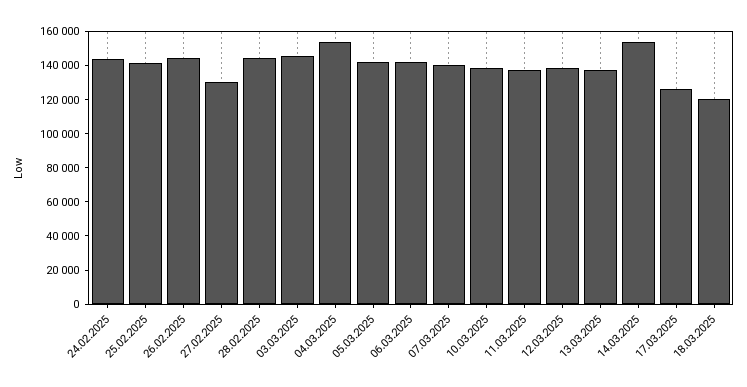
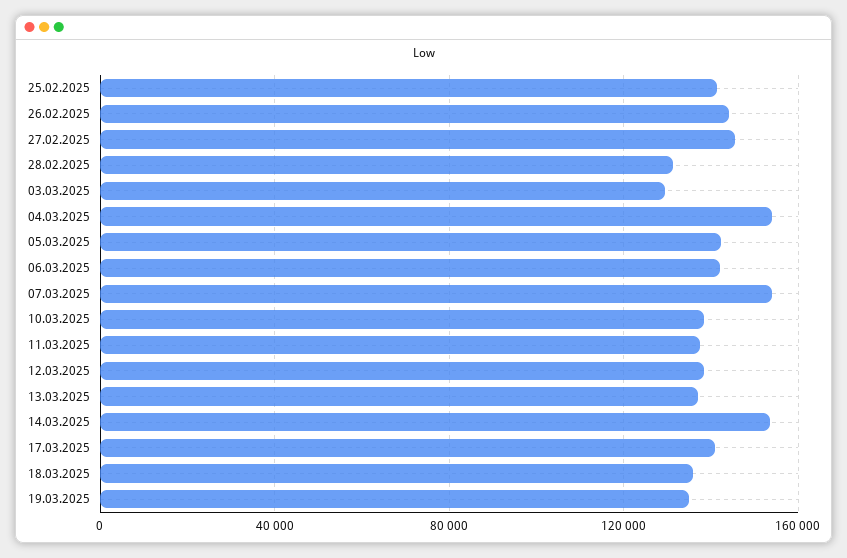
24.02.2025: 145000 -> none
27.02.2025: 130000 -> 145000
28.02.2025: 145000 -> 130000
03.03.2025: 145000 -> 130000
07.03.2025: 140000 -> 155000
17.03.2025: 125000 -> 140000
18.03.2025: 120000 -> 135000
19.03.2025: none -> 135000

